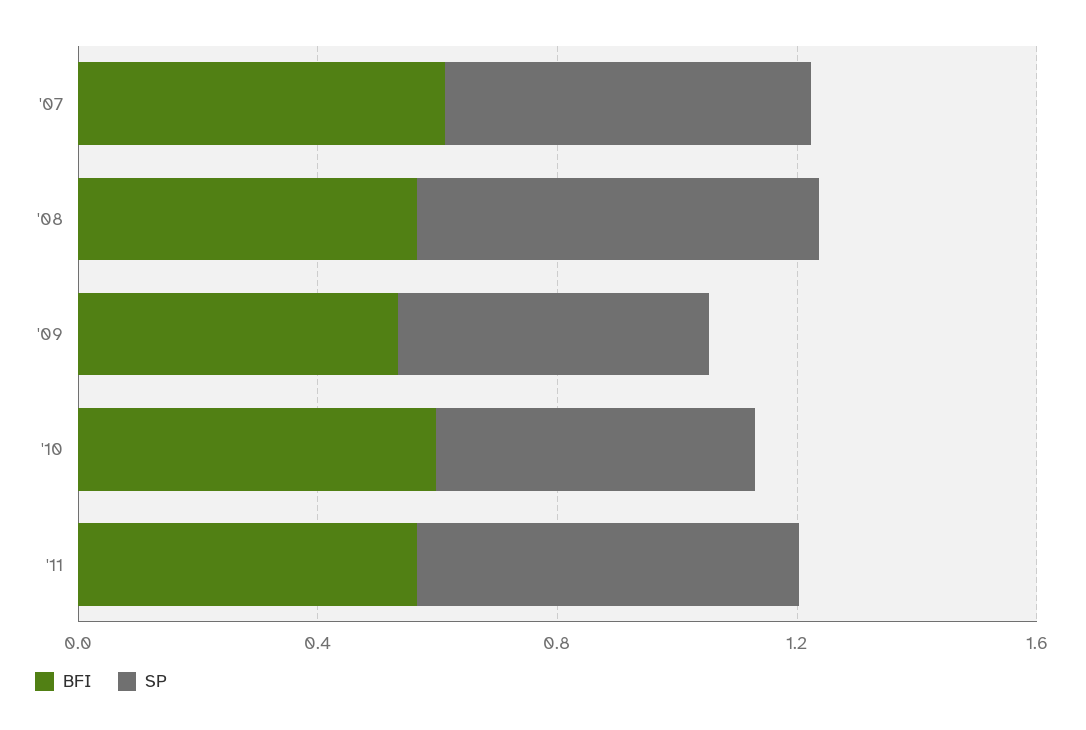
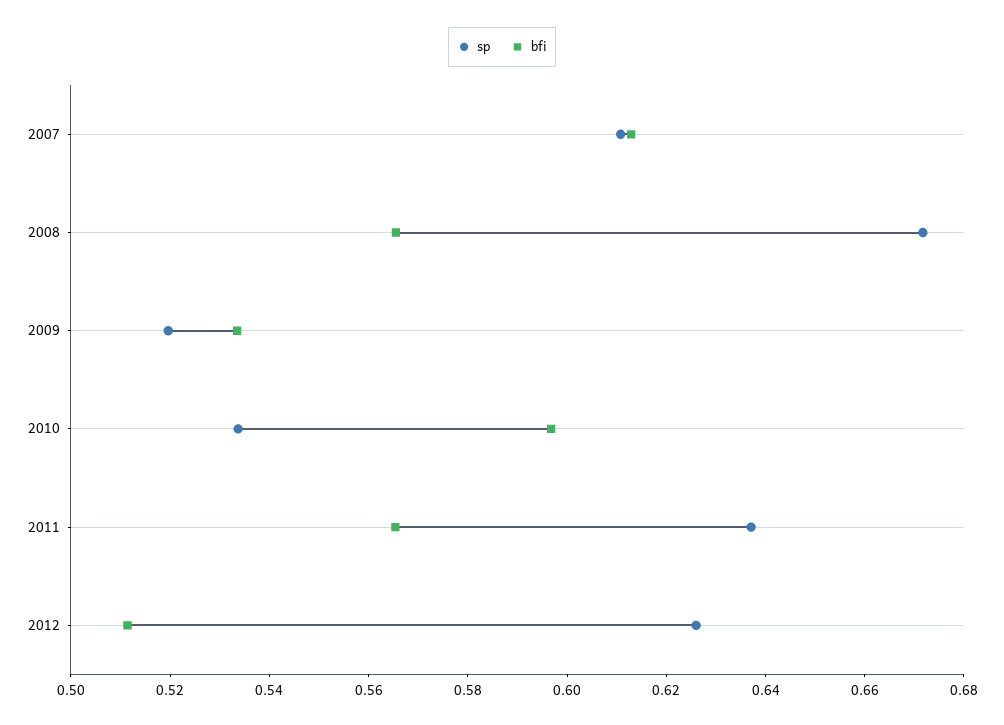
SP, 2012: none -> 0.625
BFI, 2012: none -> 0.51

